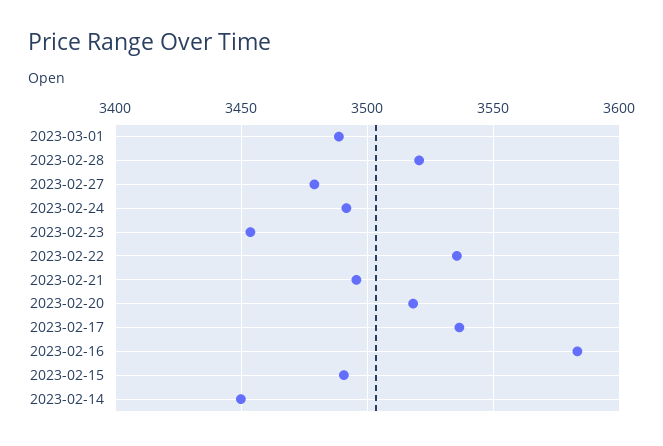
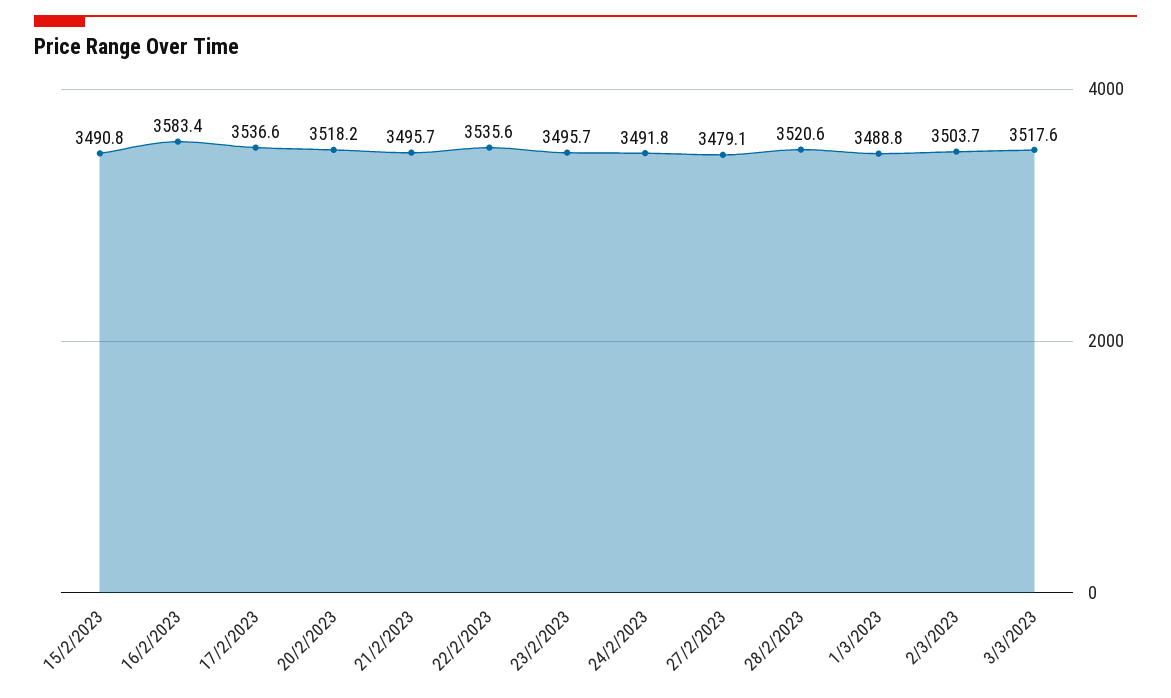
2023-02-23: 3455 -> 3495.7
2023-02-14: 3450 -> none
2/3/2023: none -> 3503.7
3/3/2023: none -> 3517.6

